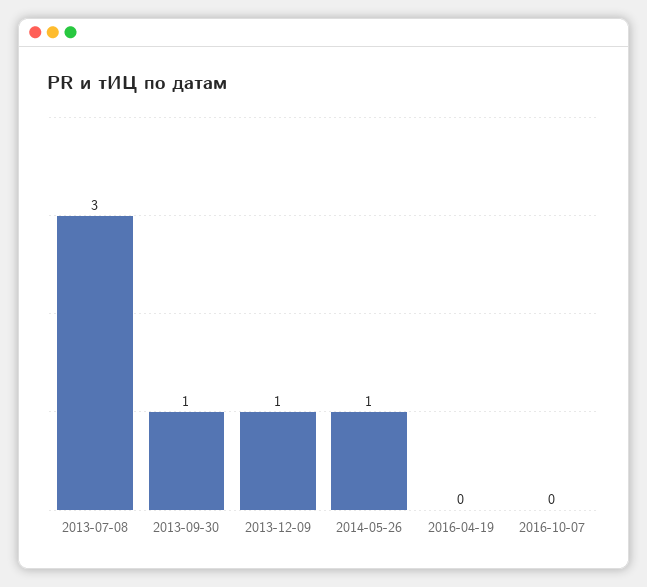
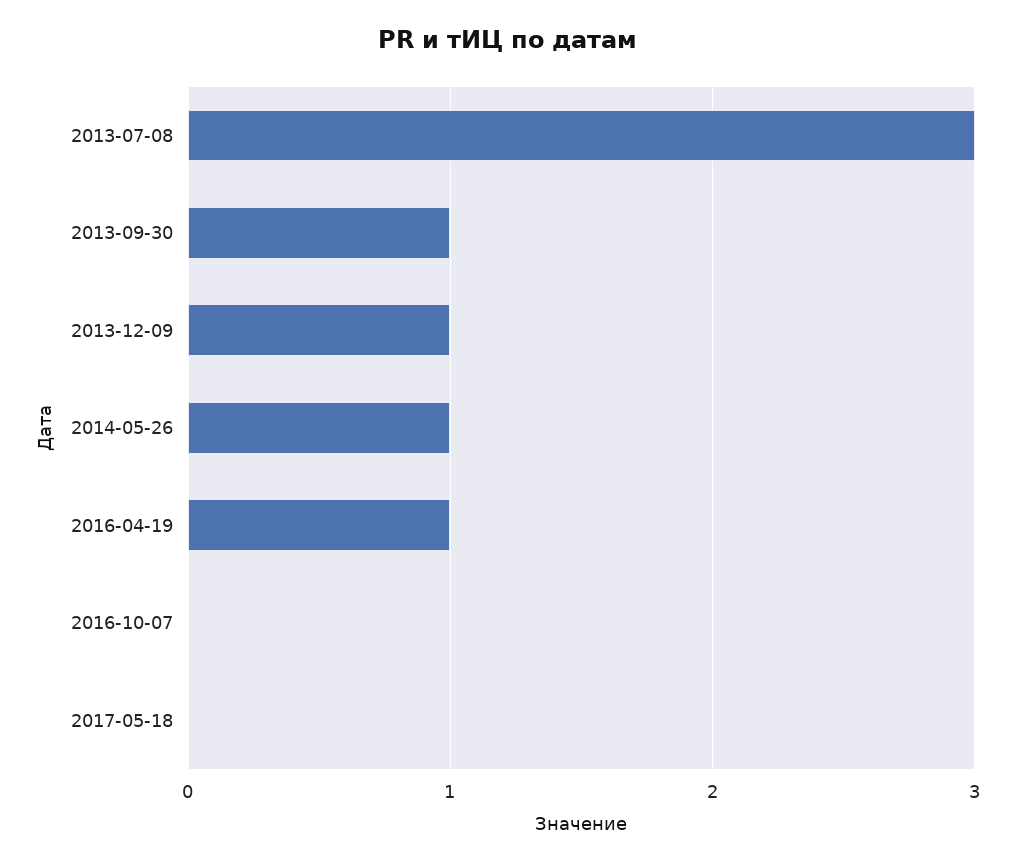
2016-04-19: 0 -> 1
2017-05-18: none -> 0

